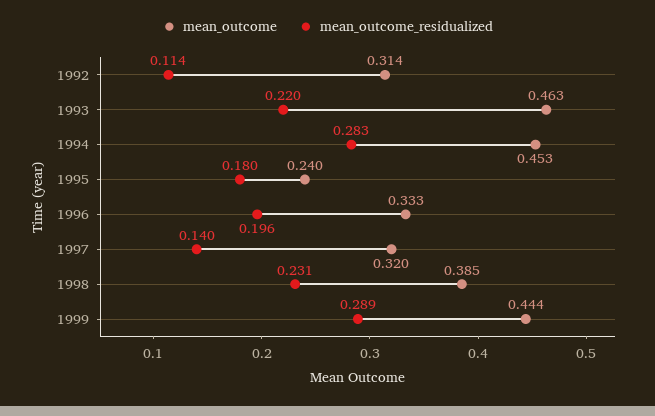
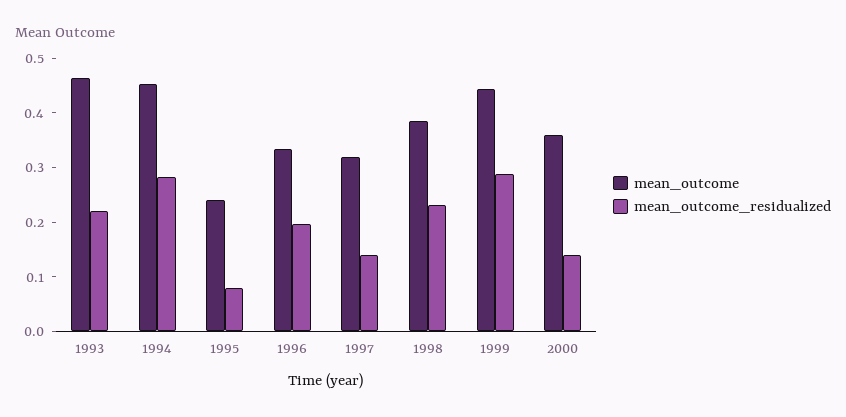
mean_outcome, 1992: 0.314 -> none
mean_outcome_residualized, 1992: 0.114 -> none
mean_outcome_residualized, 1995: 0.18 -> 0.08
mean_outcome, 2000: none -> 0.36
mean_outcome_residualized, 2000: none -> 0.14

